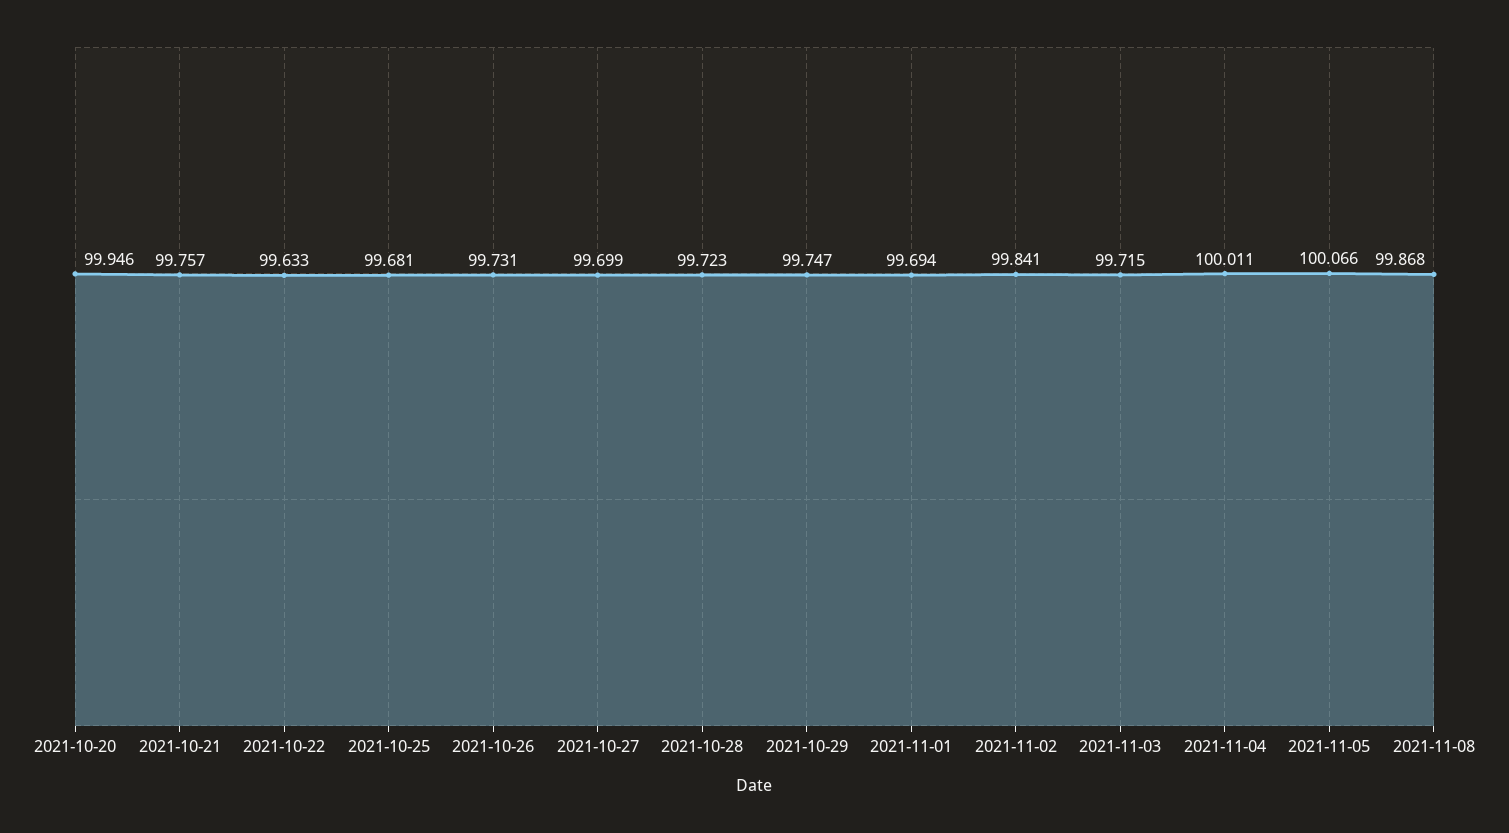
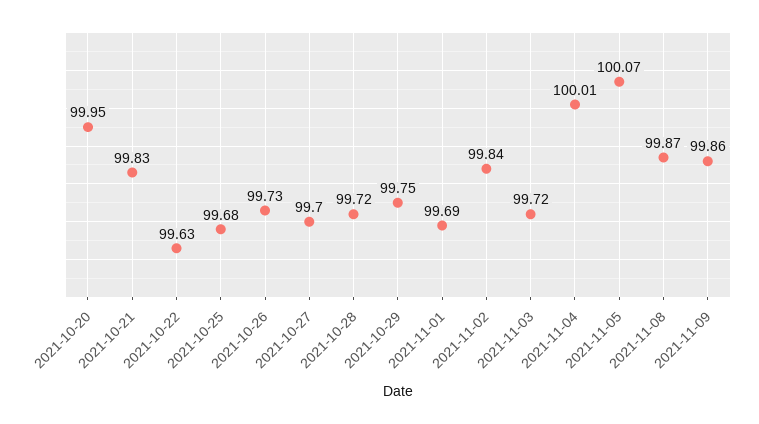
2021-10-21: 99.757 -> 99.83
2021-11-09: none -> 99.86

